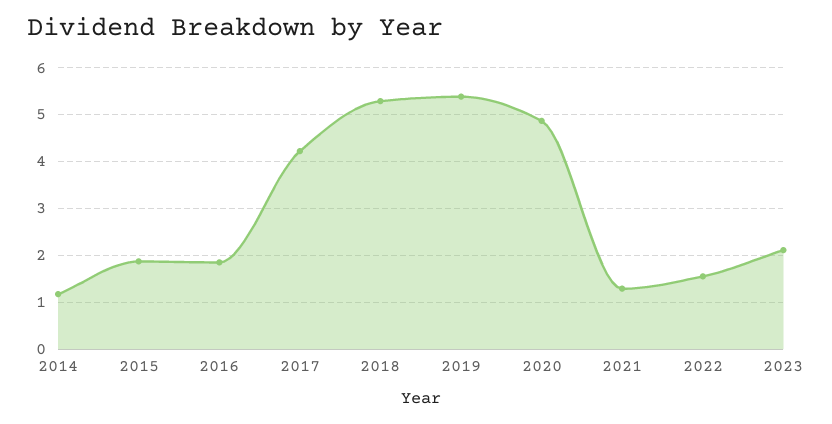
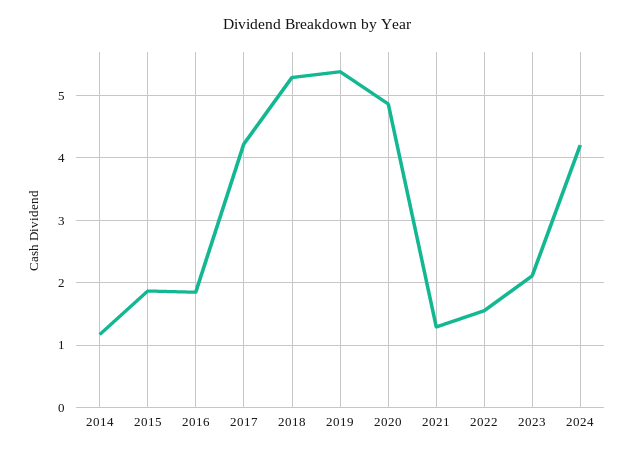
2024: none -> 4.2

